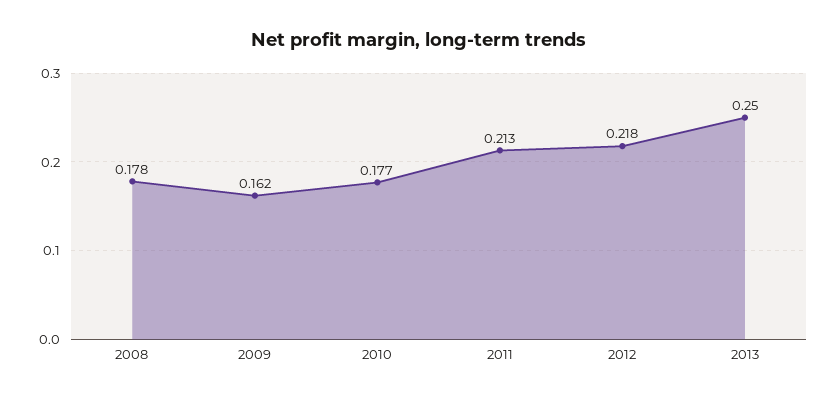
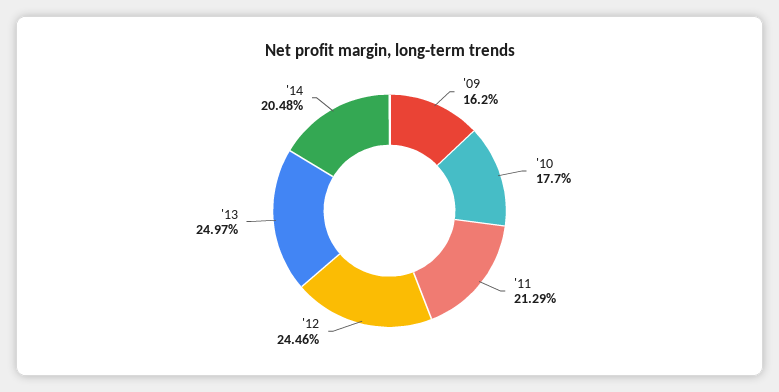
2008: 0.178 -> none
2012: 0.218 -> 0.2446
'14: none -> 0.2048

